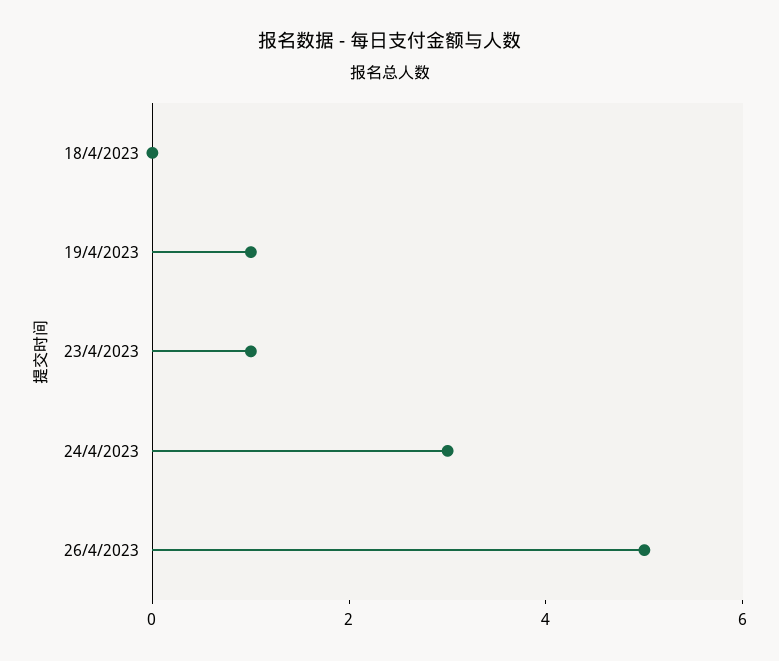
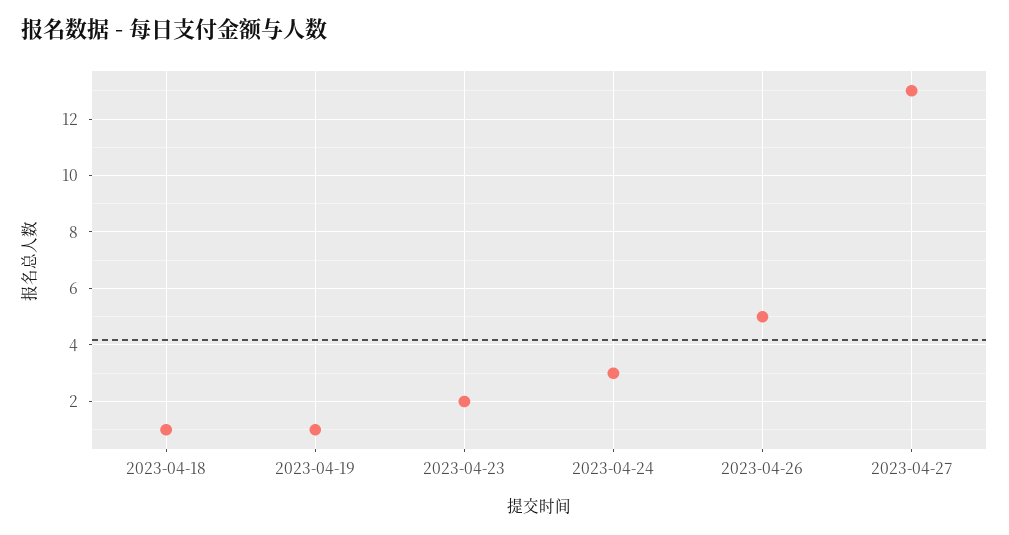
18/4/2023: 0 -> 1
23/4/2023: 1 -> 2
2023-04-27: none -> 13

